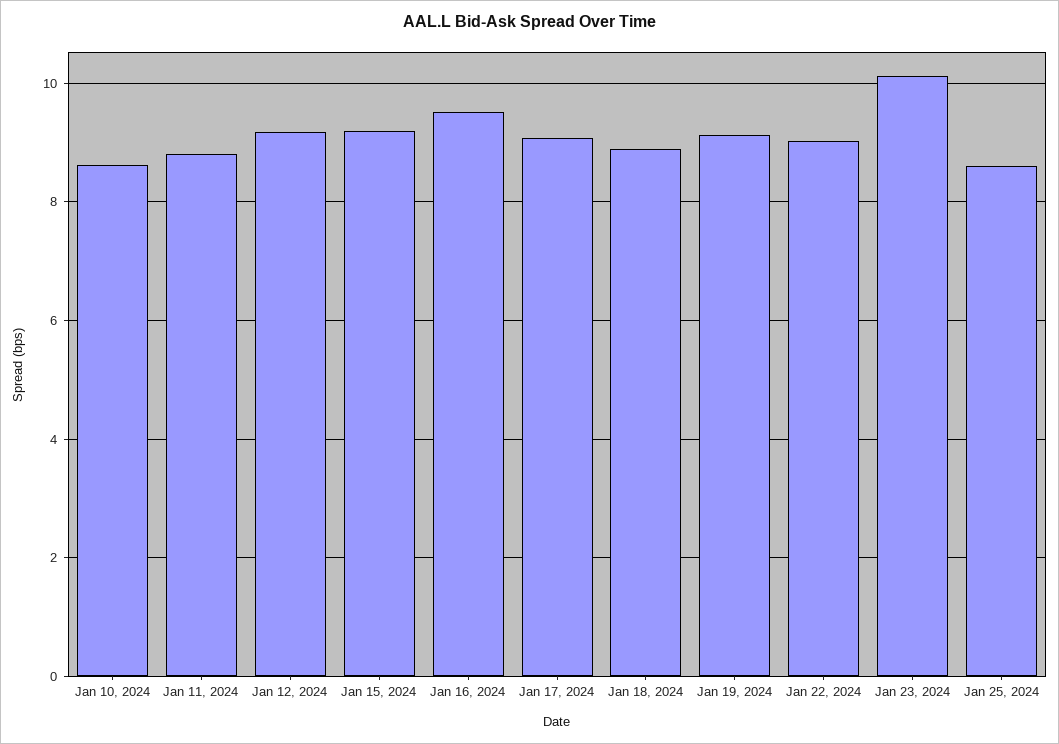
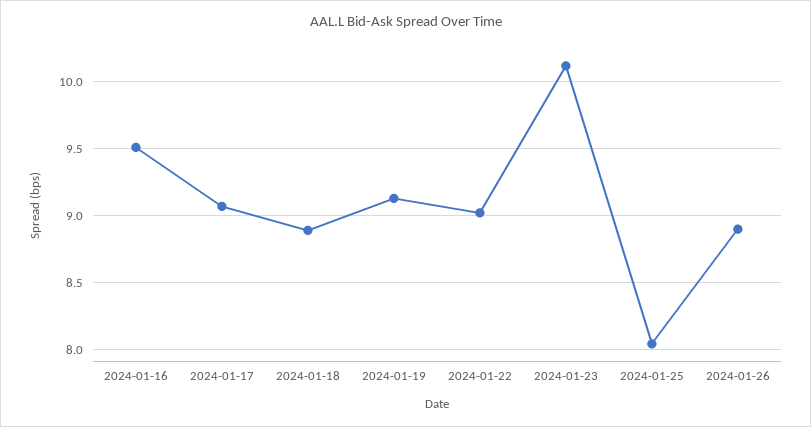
Jan 10, 2024: 8.6 -> none
Jan 11, 2024: 8.8 -> none
Jan 12, 2024: 9.2 -> none
Jan 15, 2024: 9.2 -> none
Jan 25, 2024: 8.6 -> 8.05
2024-01-26: none -> 8.9

